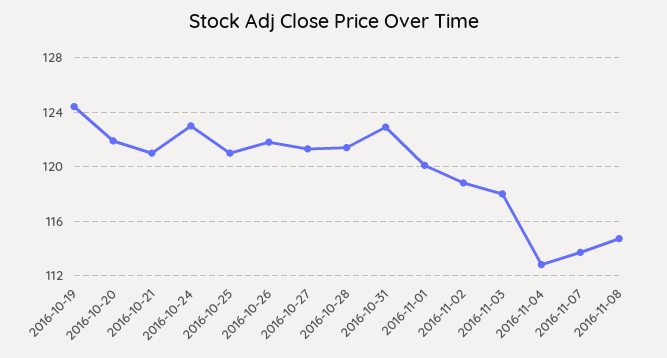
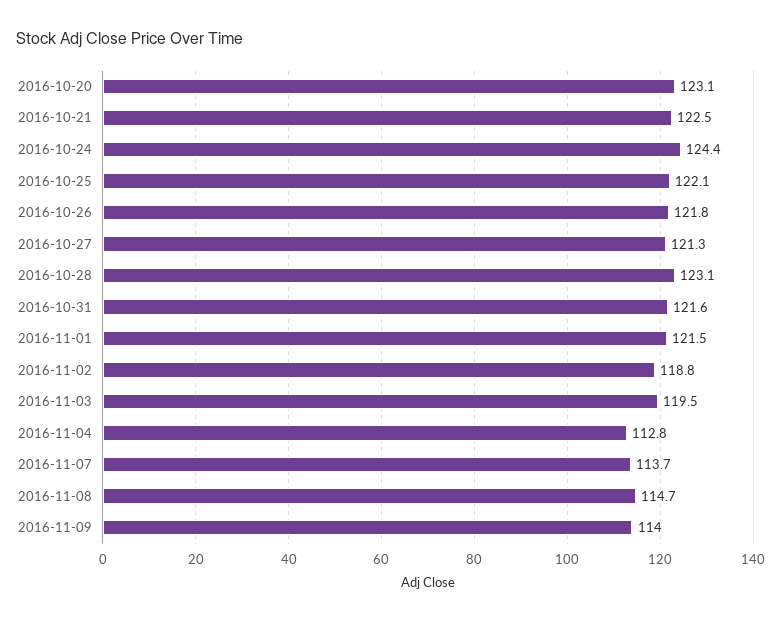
2016-10-19: 124.5 -> none
2016-10-20: 122 -> 123.1
2016-10-21: 121 -> 122.5
2016-10-24: 123 -> 124.4
2016-10-25: 121 -> 122.1
2016-10-28: 121.5 -> 123.1
2016-10-31: 123 -> 121.6
2016-11-01: 120 -> 121.5
2016-11-03: 118 -> 119.5
2016-11-09: none -> 114

